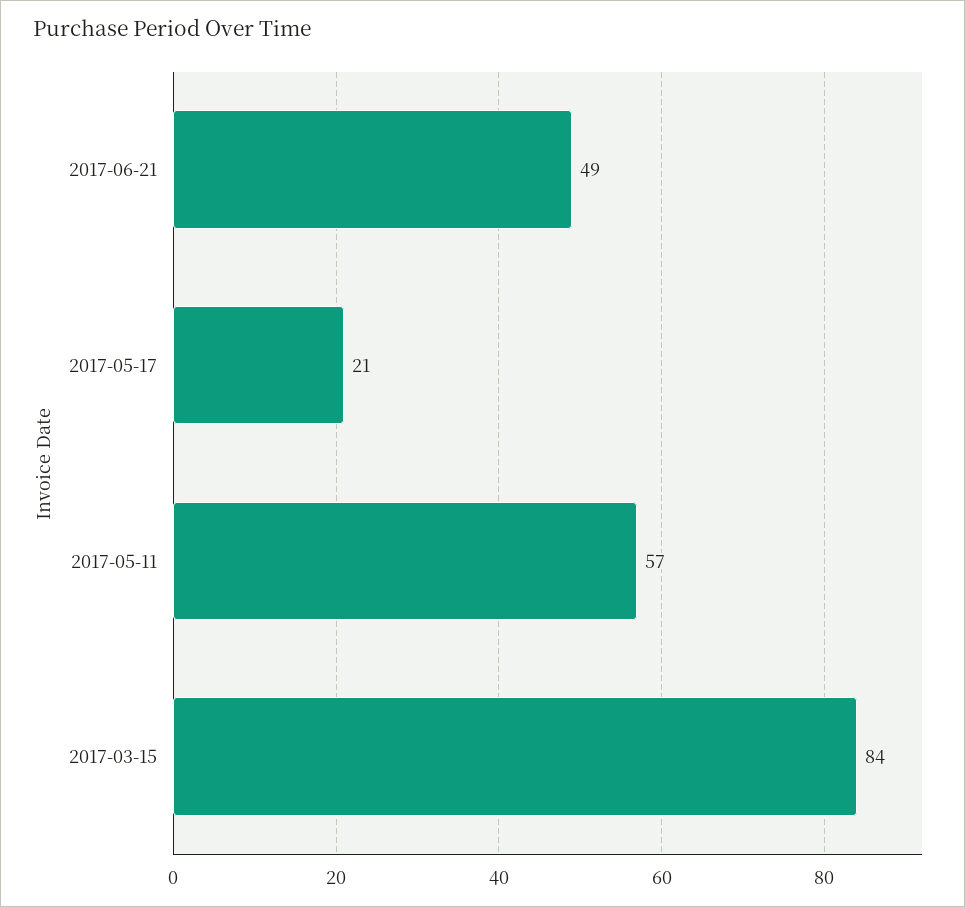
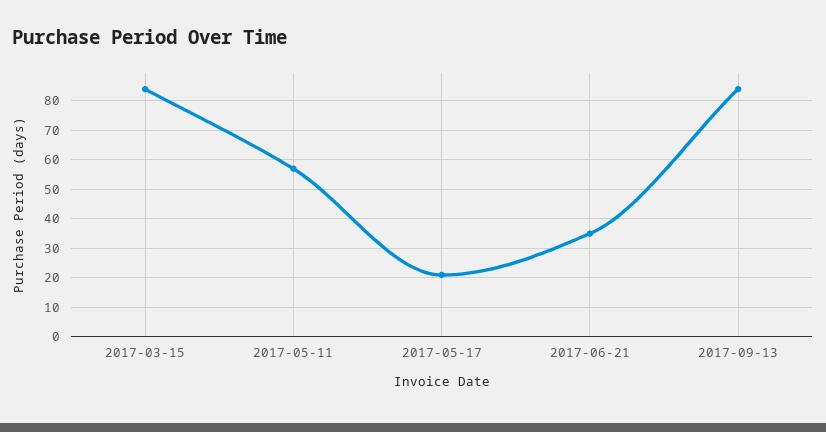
2017-06-21: 49 -> 35
2017-09-13: none -> 85

